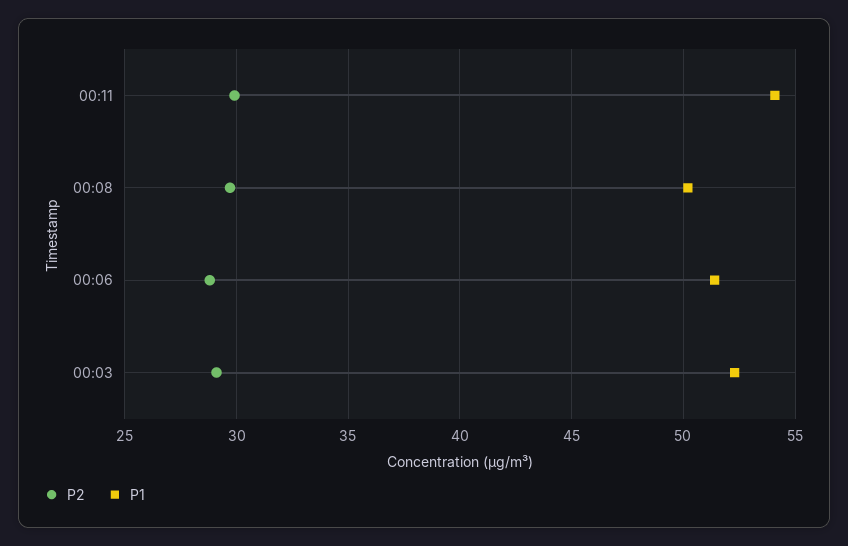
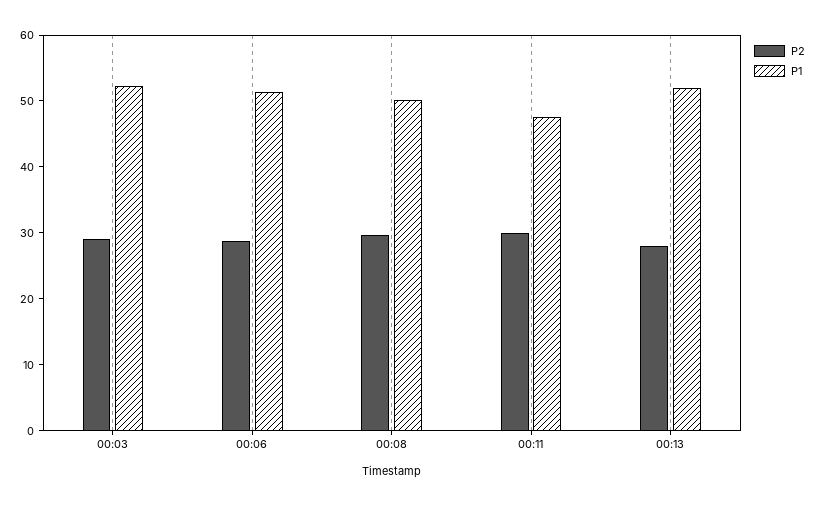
P1, 00:11: 54 -> 48
P2, 00:13: none -> 28
P1, 00:13: none -> 52

